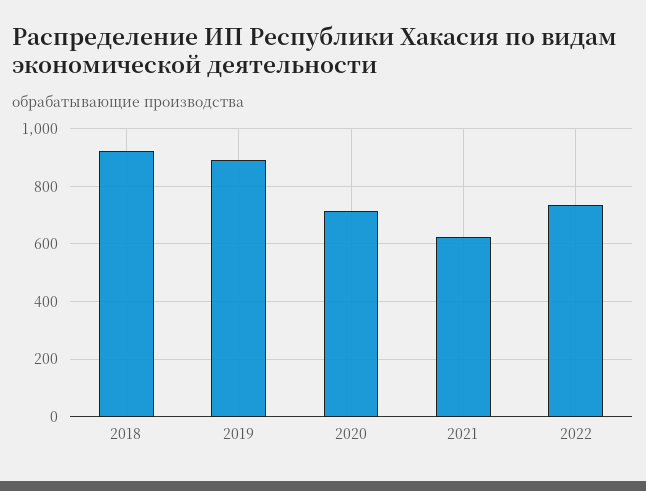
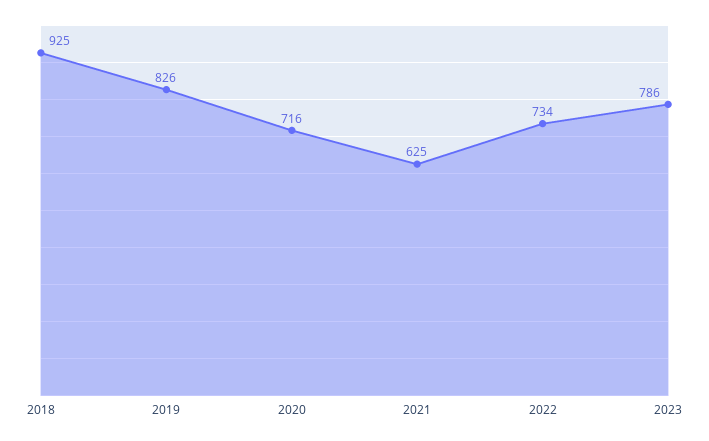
2019: 900 -> 826
2023: none -> 786

